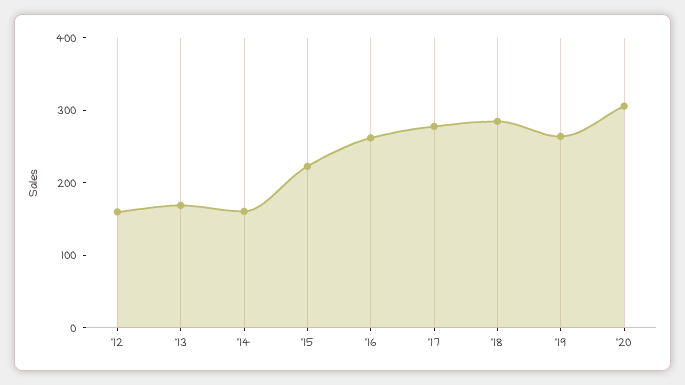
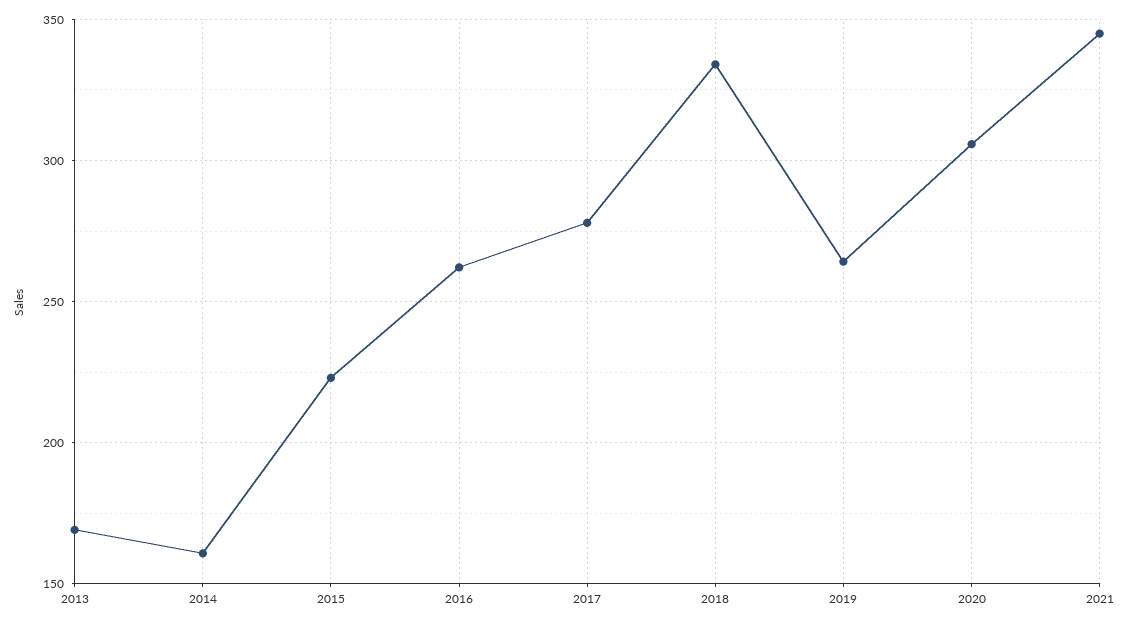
'12: 160 -> none
'18: 280 -> 335
2021: none -> 345

